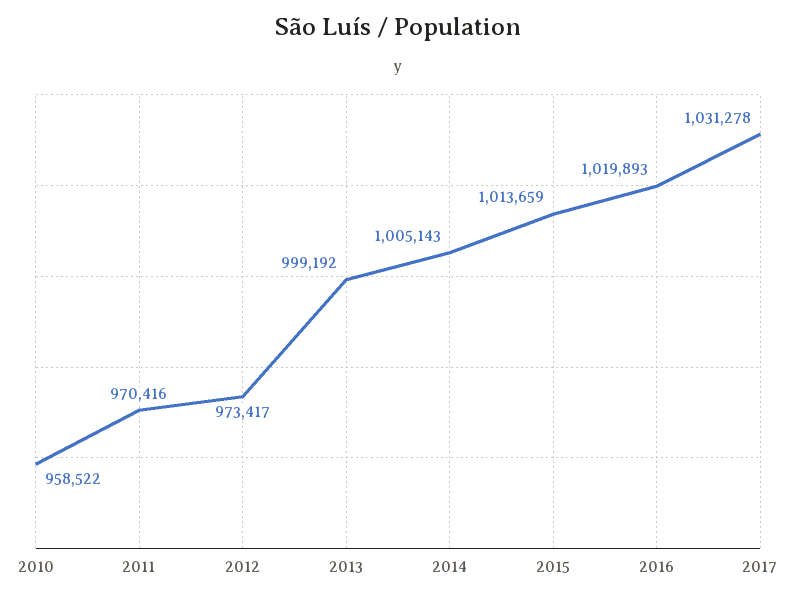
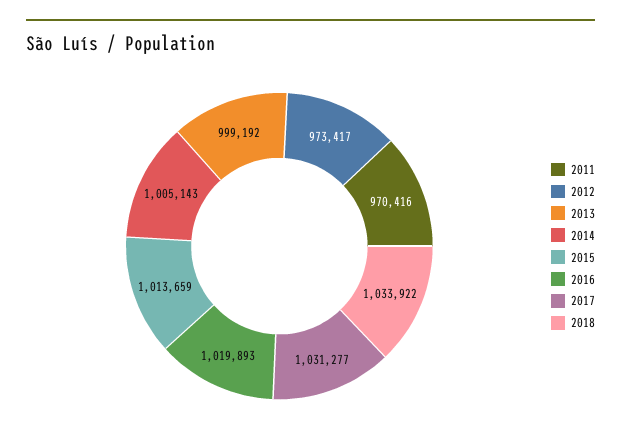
2010: 958522 -> none
2017: 1031278 -> 1031277
2018: none -> 1033922

